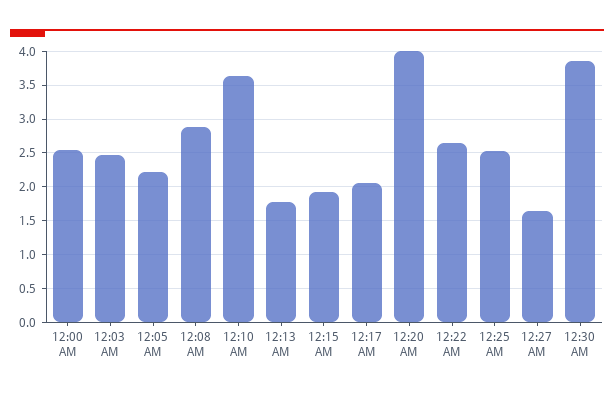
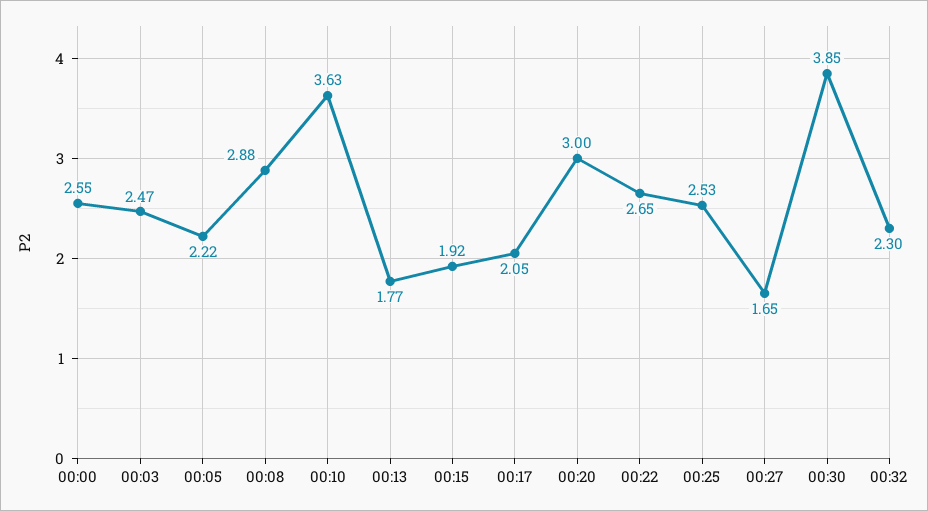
12:20 AM: 4 -> 3
00:32: none -> 2.3

